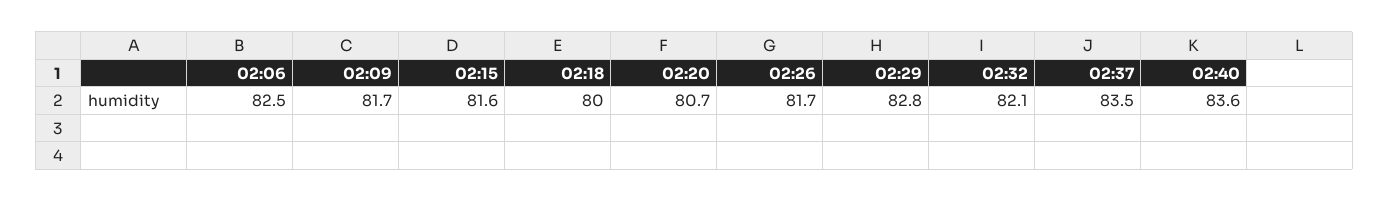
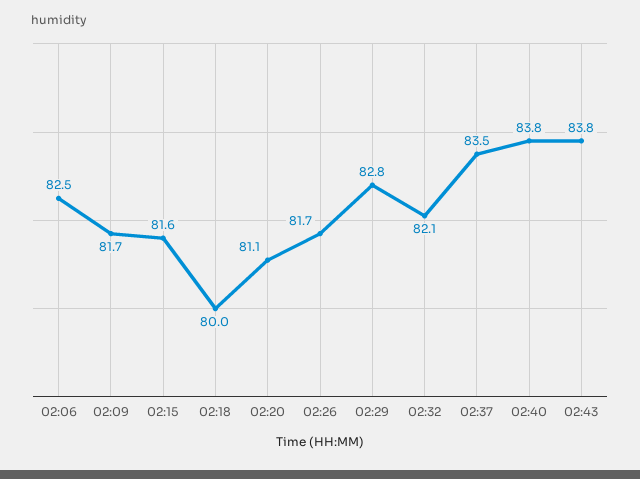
02:20: 80.7 -> 81.1
02:40: 83.6 -> 83.8
02:43: none -> 83.8

